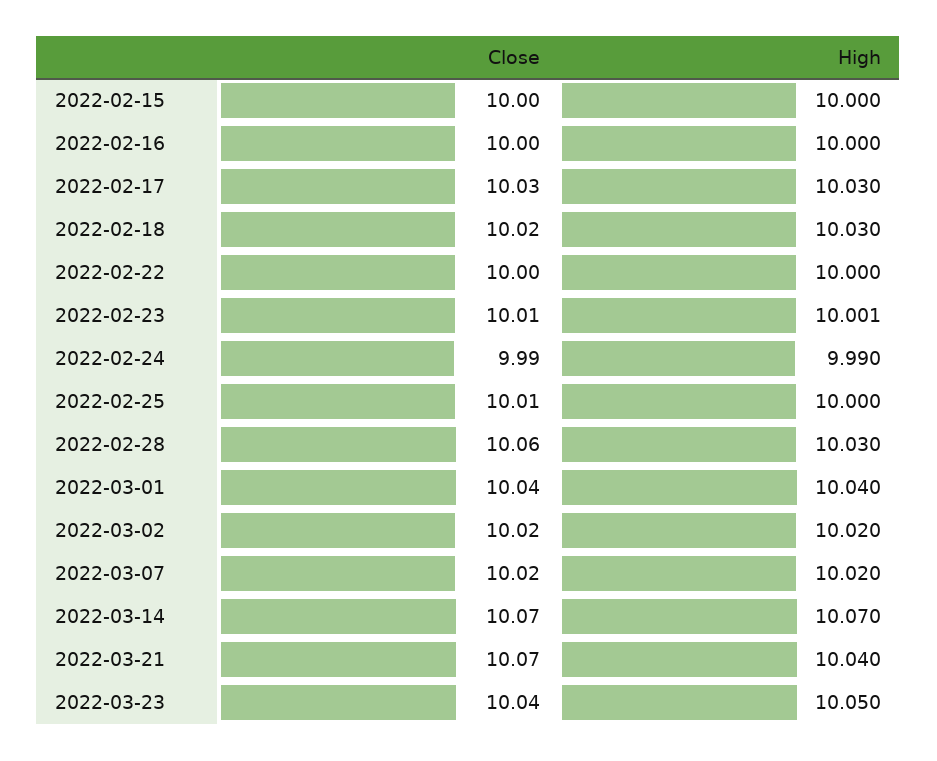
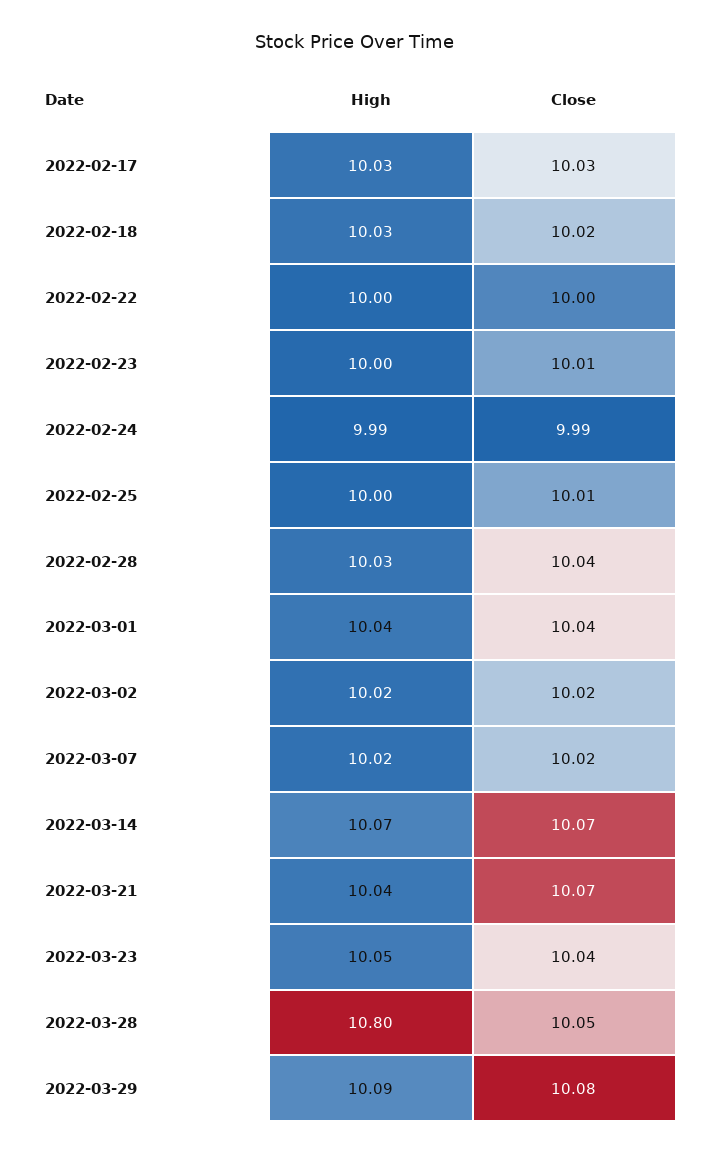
Close, 2022-02-15: 10 -> none
High, 2022-02-15: 10 -> none
Close, 2022-02-16: 10 -> none
High, 2022-02-16: 10 -> none
Close, 2022-02-28: 10.06 -> 10.04
High, 2022-03-28: none -> 10.8
Close, 2022-03-28: none -> 10.05
High, 2022-03-29: none -> 10.09
Close, 2022-03-29: none -> 10.08

